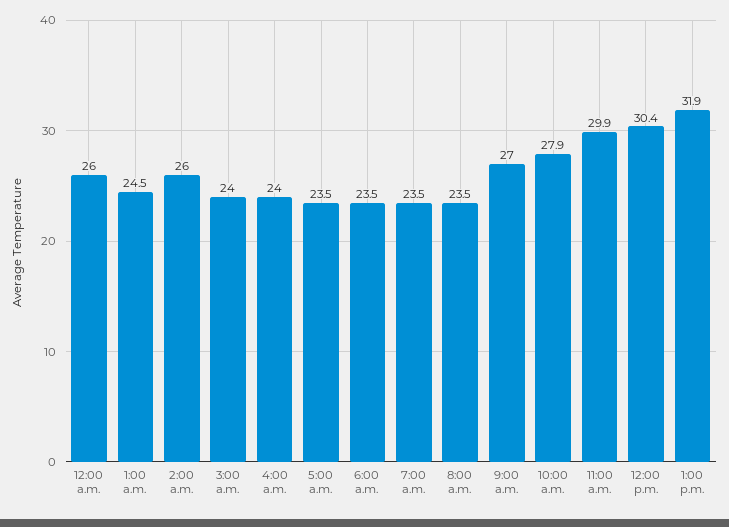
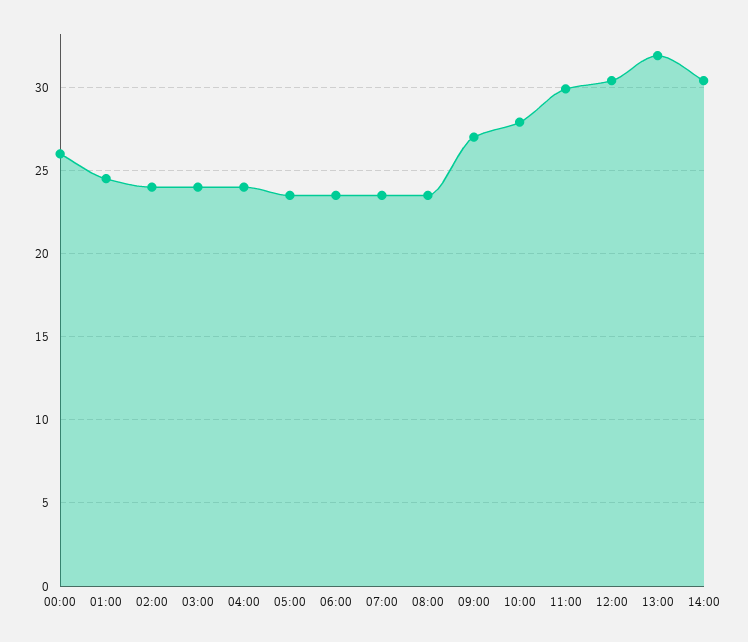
2:00 a.m.: 26 -> 24
14:00: none -> 30.5

